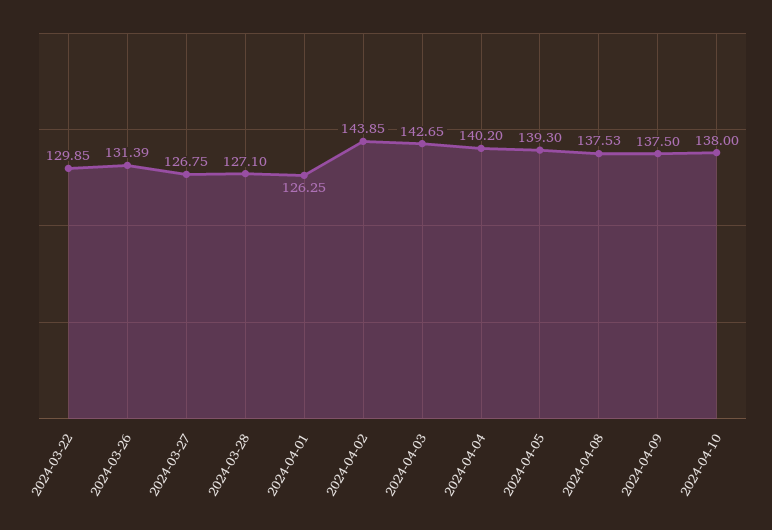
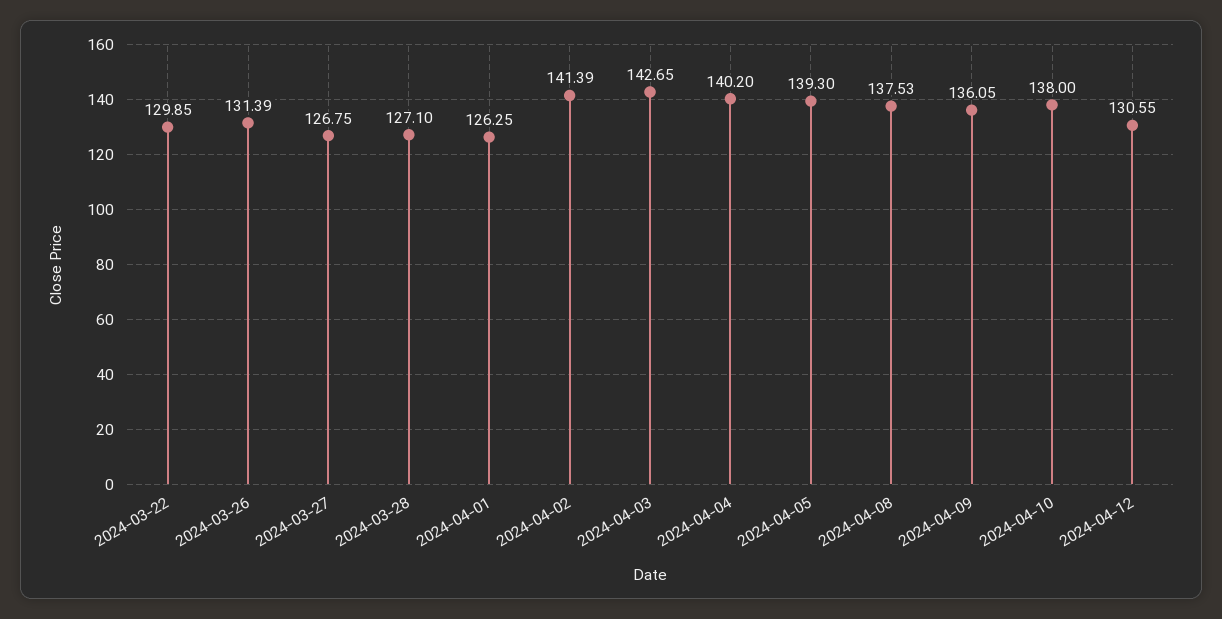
2024-04-02: 143.85 -> 141.39
2024-04-09: 137.5 -> 136.05
2024-04-12: none -> 130.55

